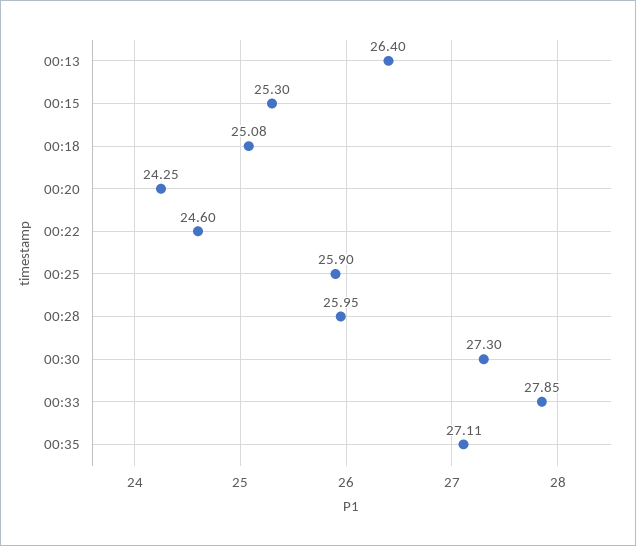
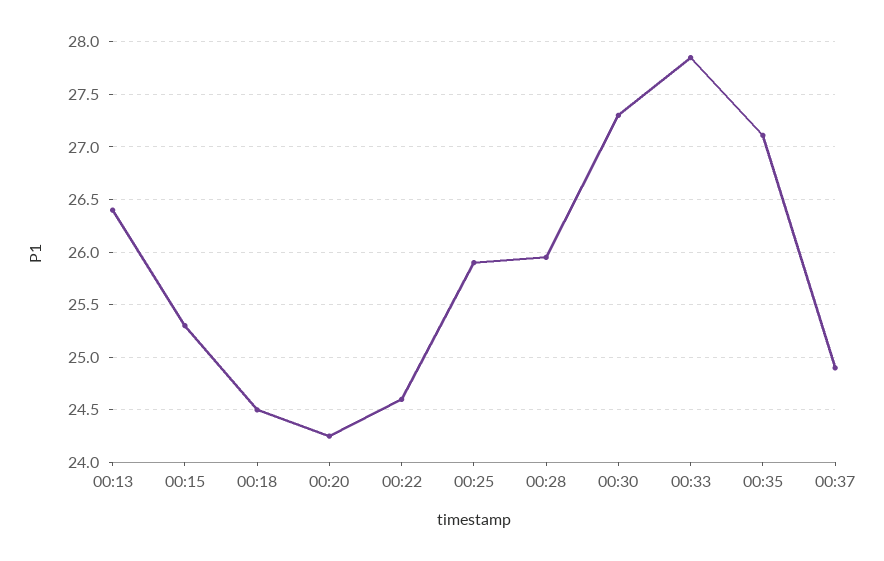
00:18: 25.08 -> 24.5
00:37: none -> 24.9

